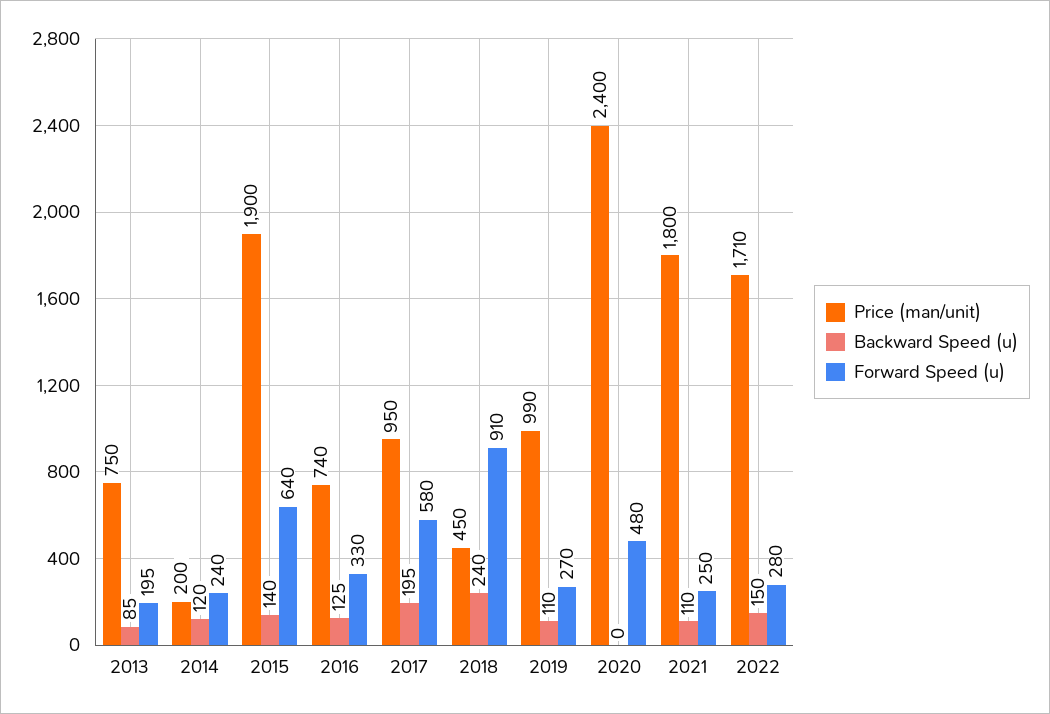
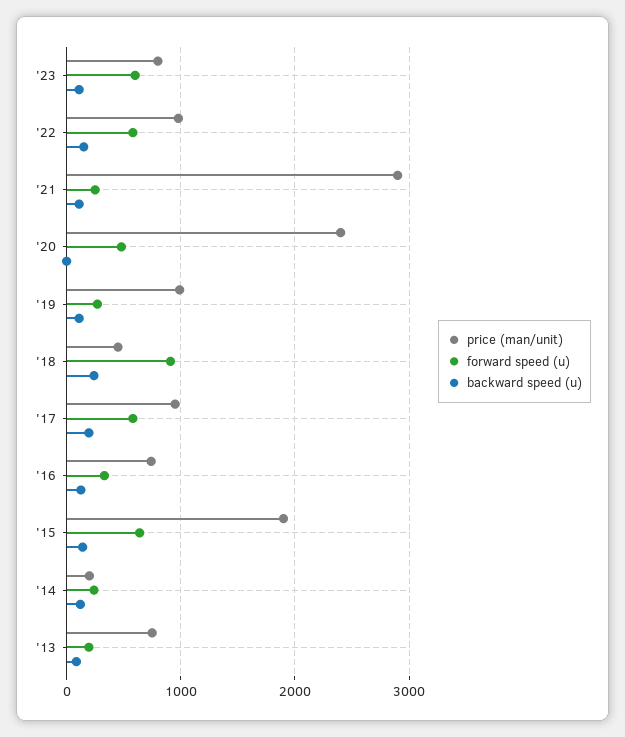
Price (man/unit), 2021: 1800 -> 2900
Price (man/unit), 2022: 1710 -> 1000
Forward Speed (u), 2022: 280 -> 600
Price (man/unit), '23: none -> 800
Forward Speed (u), '23: none -> 600
Backward Speed (u), '23: none -> 100

